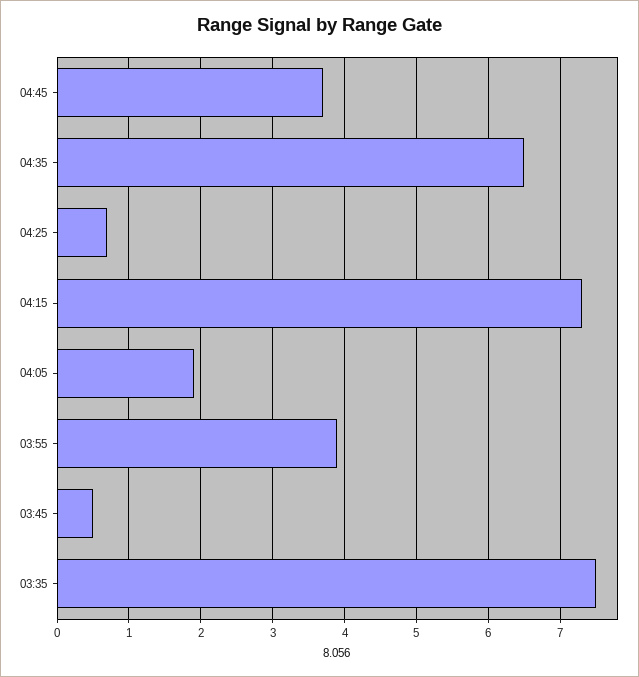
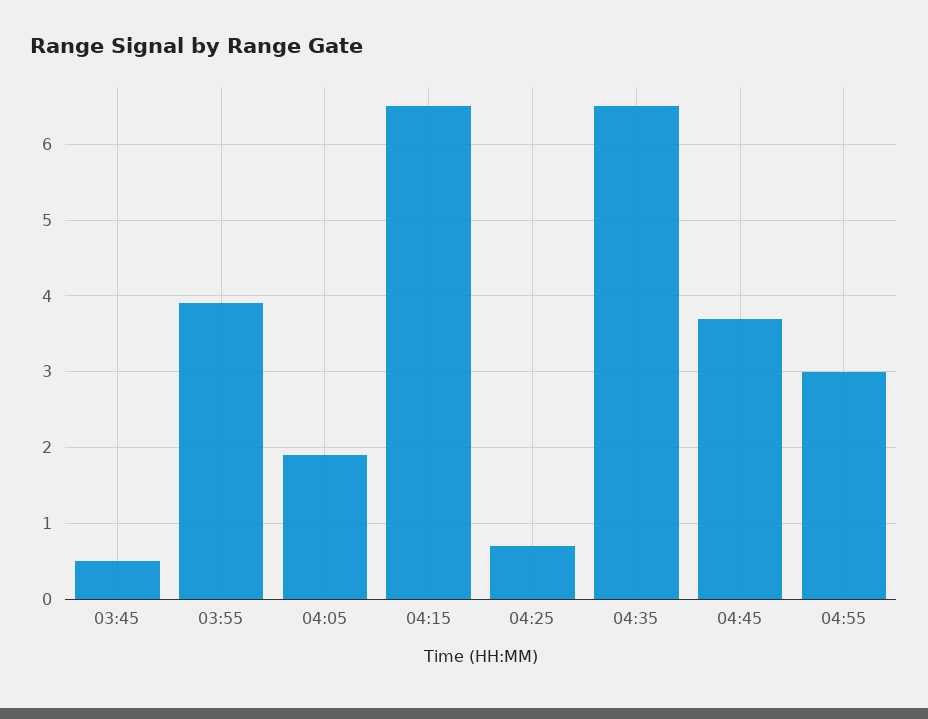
04:15: 7.3 -> 6.5
03:35: 7.5 -> none
04:55: none -> 3

